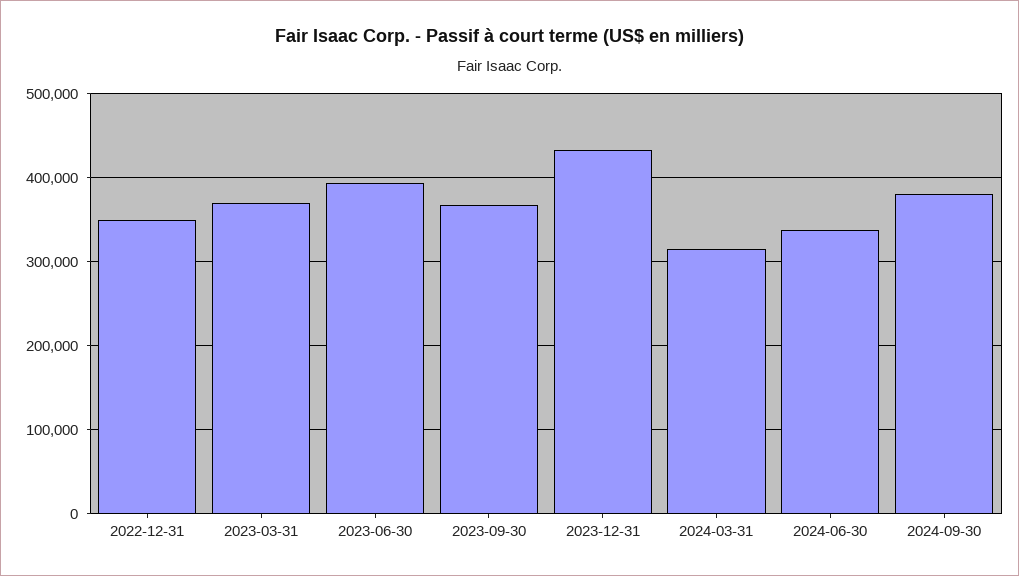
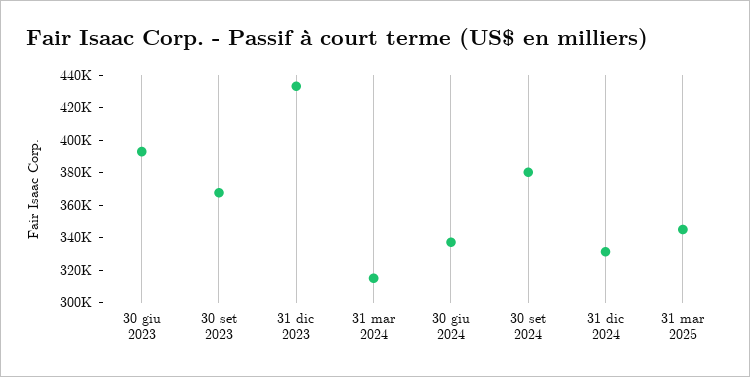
2022-12-31: 350000 -> none
2023-03-31: 370000 -> none
31 dic 2024: none -> 330000
31 mar 2025: none -> 345000

